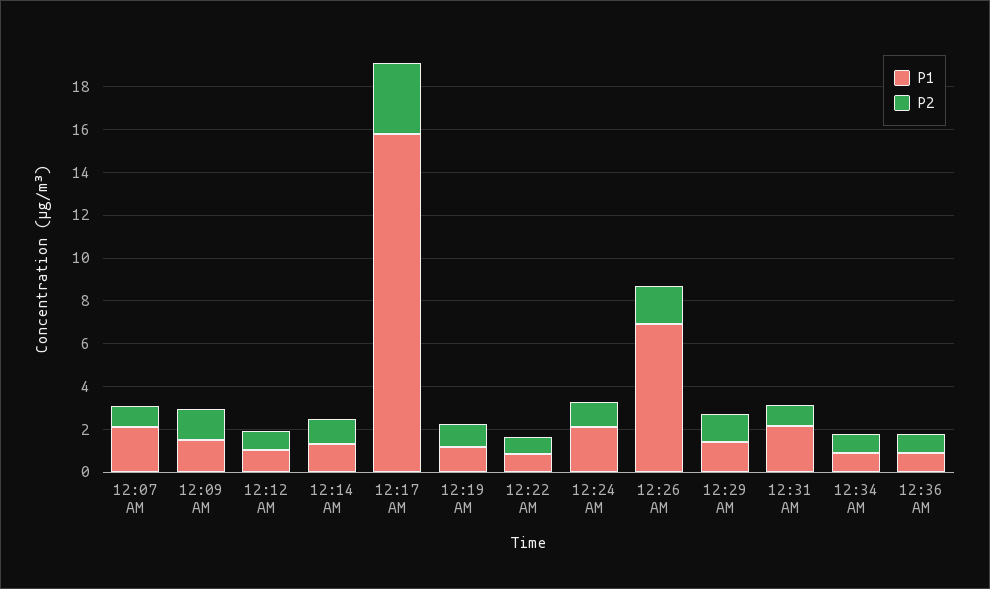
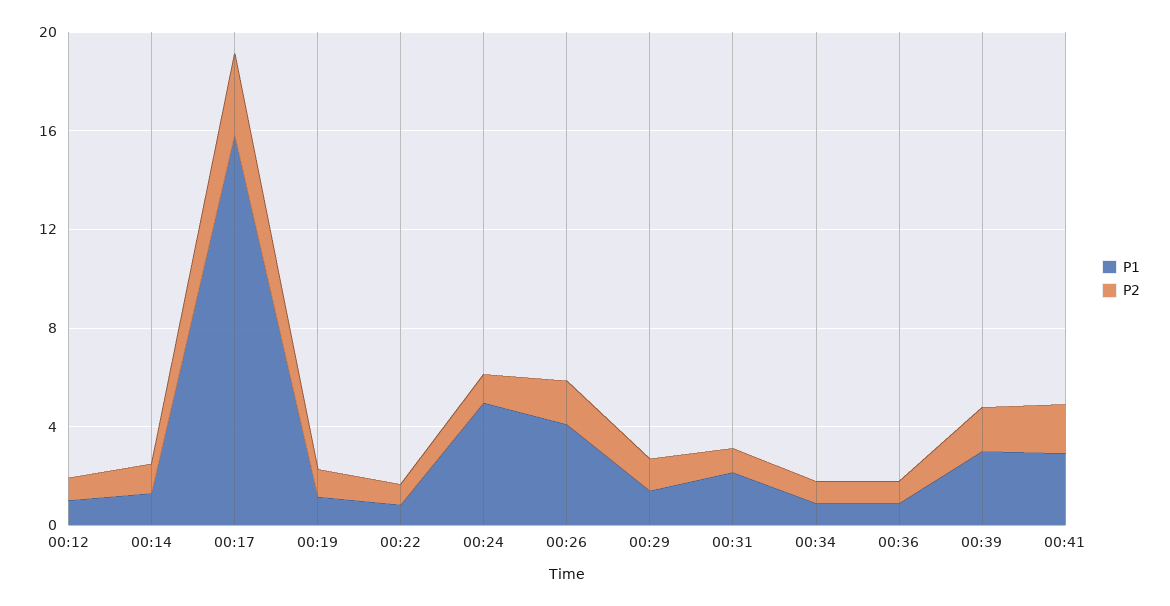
P1, 12:07 AM: 2 -> none
P2, 12:07 AM: 1 -> none
P1, 12:09 AM: 1.5 -> none
P2, 12:09 AM: 1.5 -> none
P1, 12:24 AM: 2 -> 5
P1, 12:26 AM: 7 -> 4
P1, 00:39: none -> 3
P2, 00:39: none -> 2
P1, 00:41: none -> 3
P2, 00:41: none -> 2

